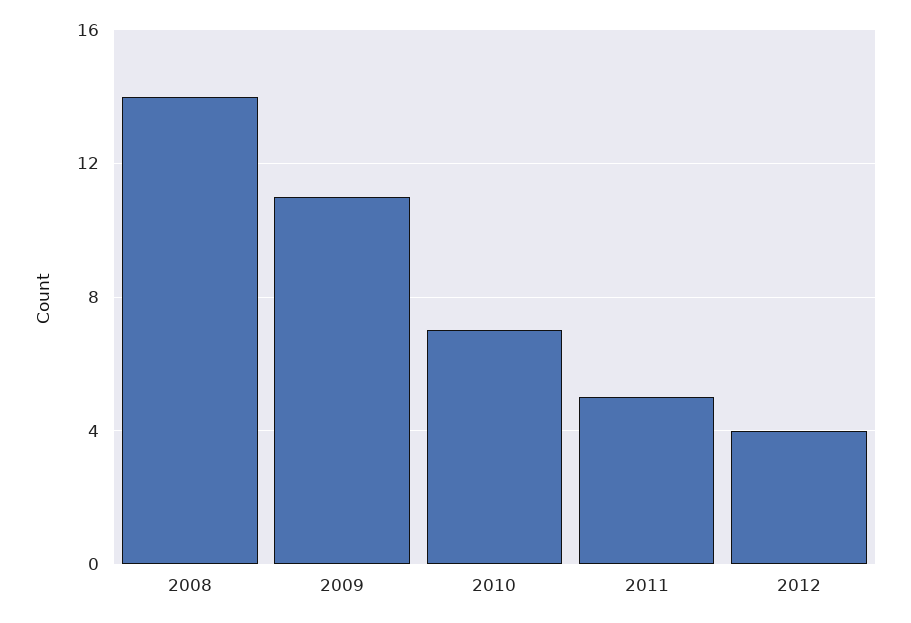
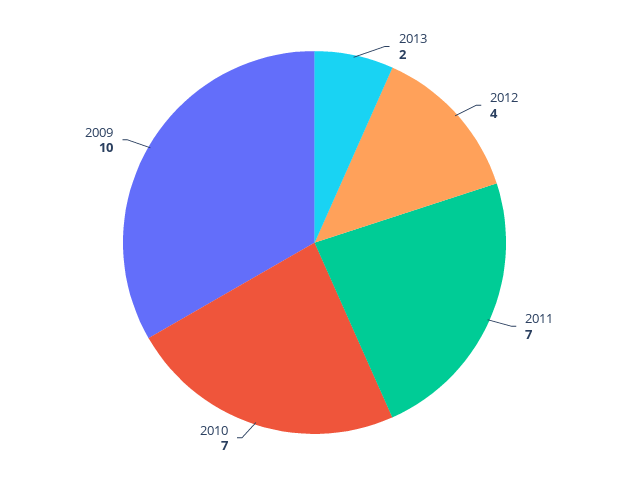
2008: 14 -> none
2009: 11 -> 10
2011: 5 -> 7
2013: none -> 2

